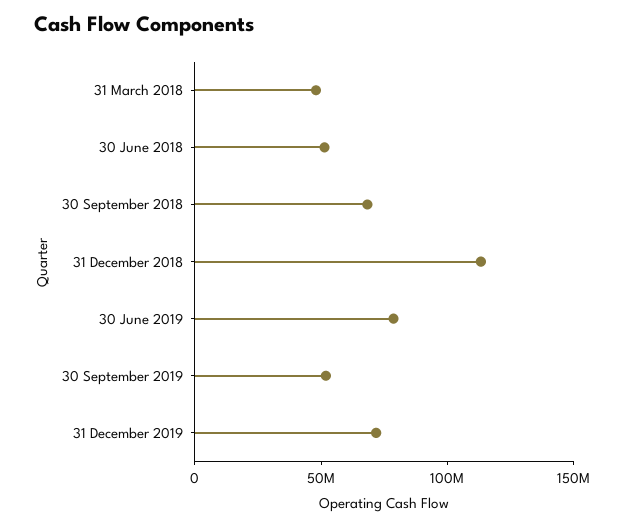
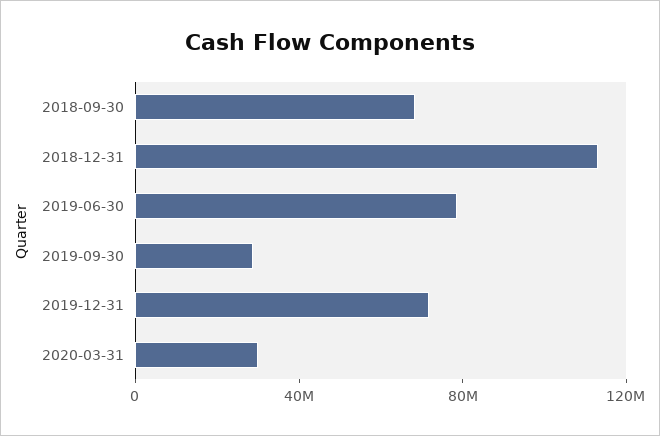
31 March 2018: 50000000 -> none
30 June 2018: 50000000 -> none
30 September 2019: 50000000 -> 30000000
2020-03-31: none -> 30000000

